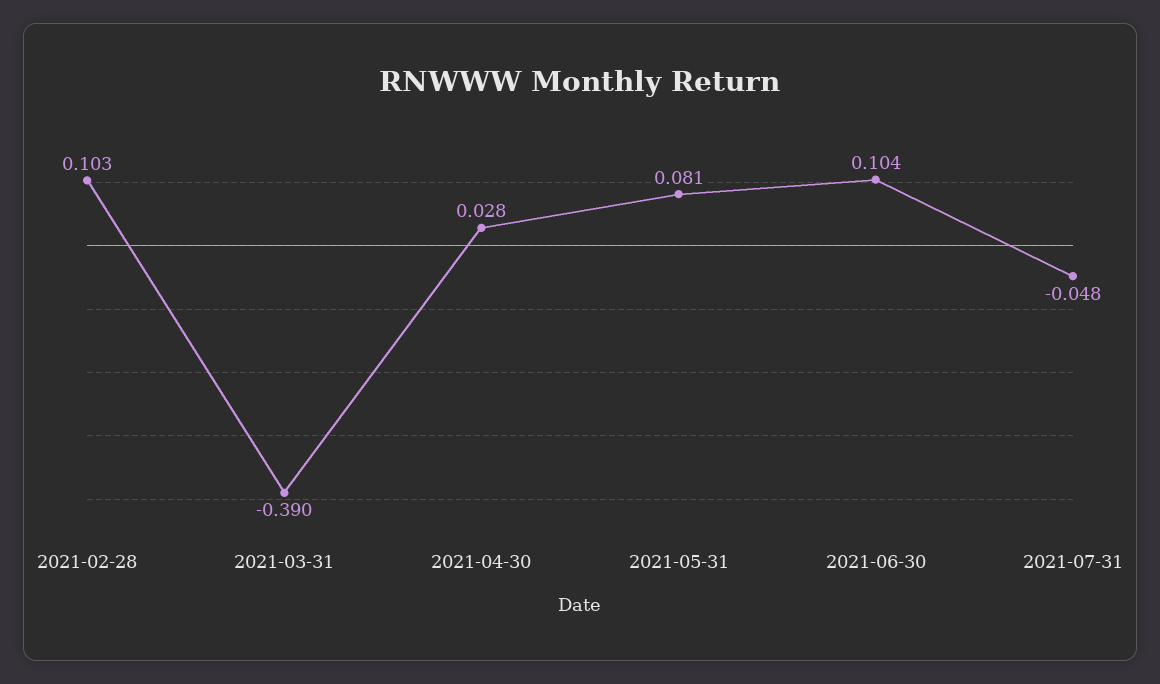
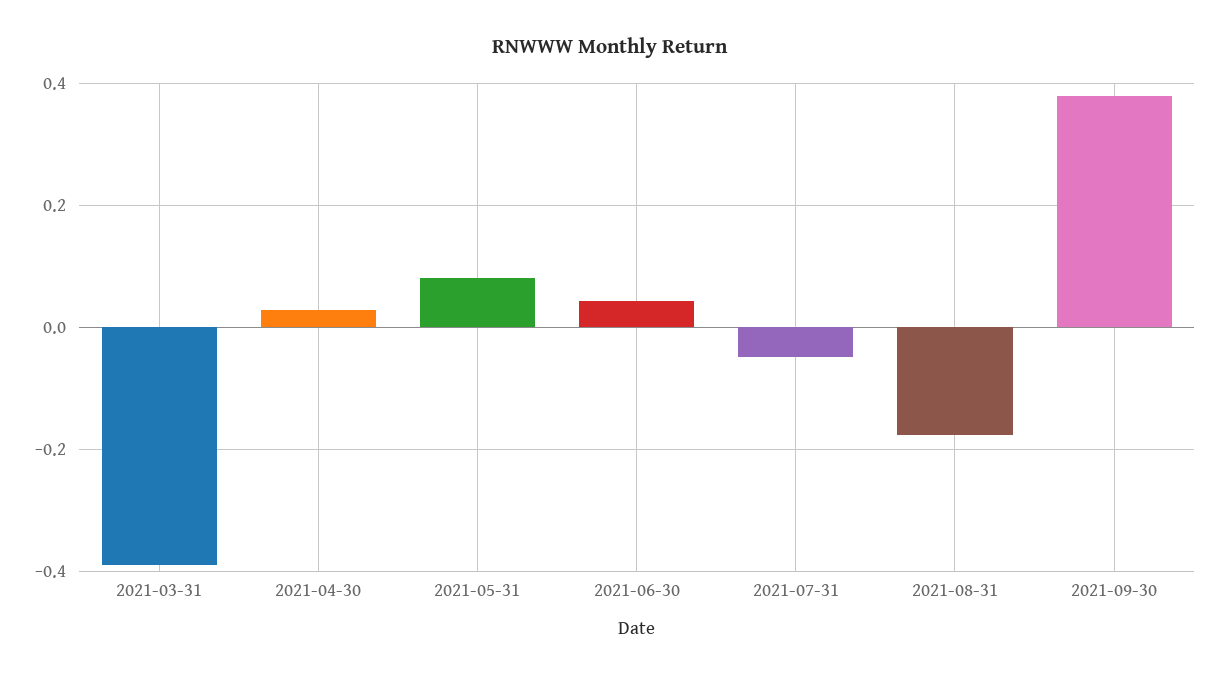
2021-02-28: 0.103 -> none
2021-06-30: 0.104 -> 0.04
2021-08-31: none -> -0.18
2021-09-30: none -> 0.38

